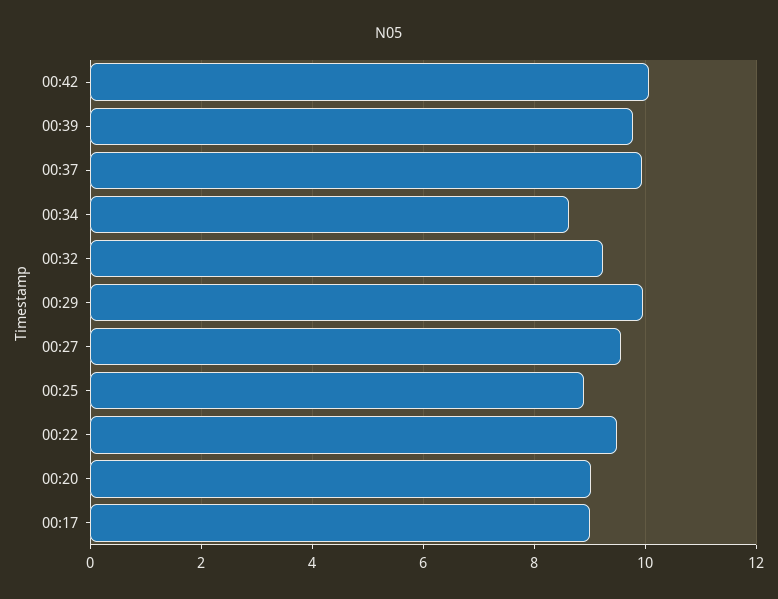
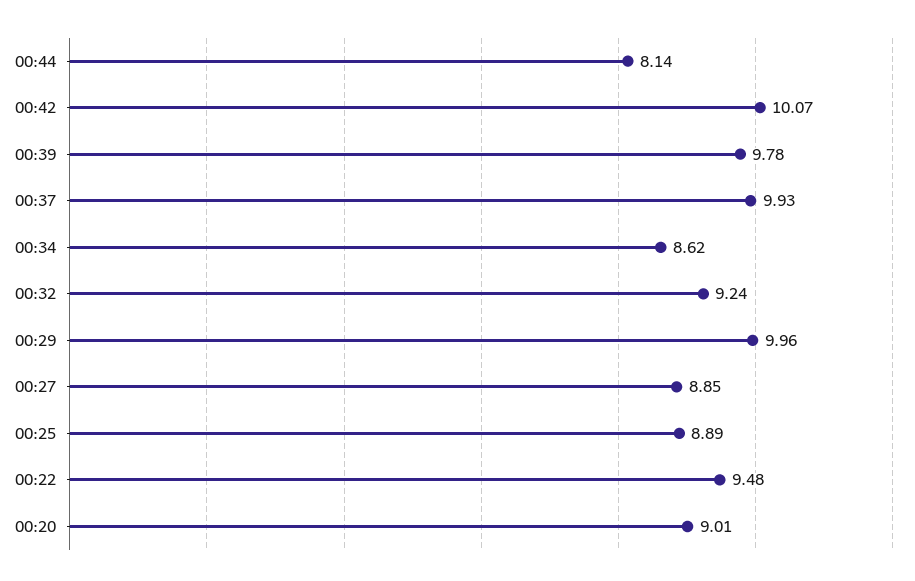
00:27: 9.6 -> 8.85
00:17: 9 -> none
00:44: none -> 8.14

